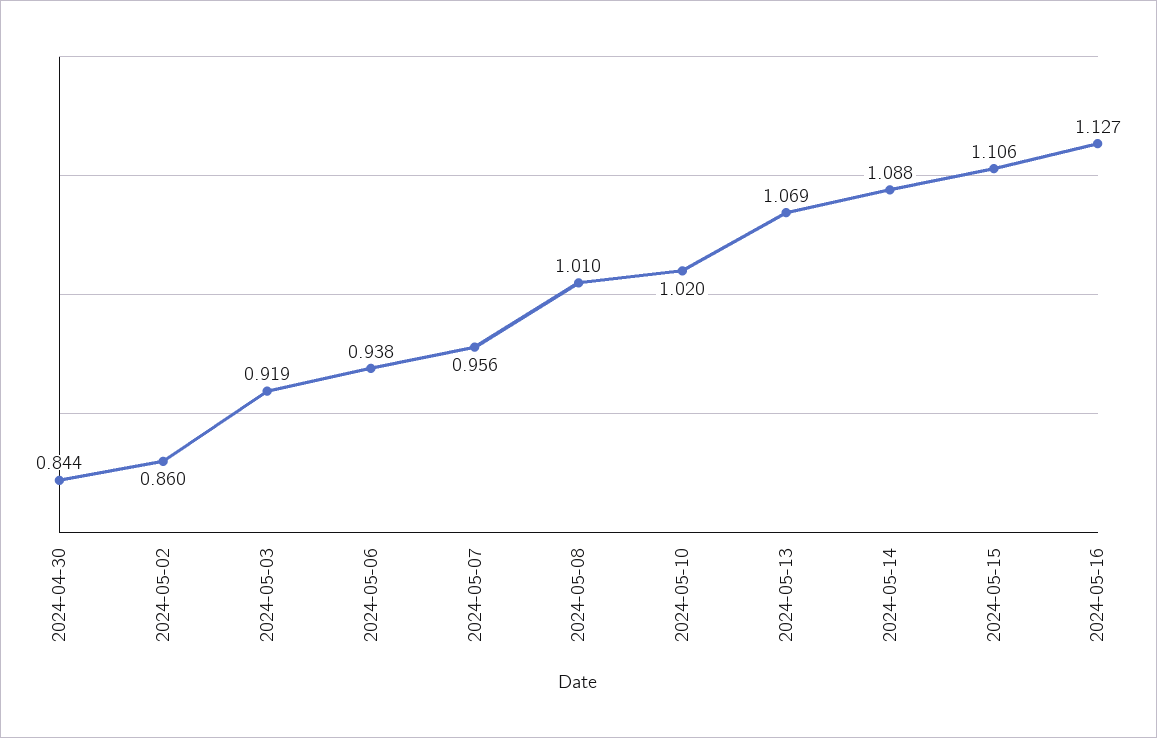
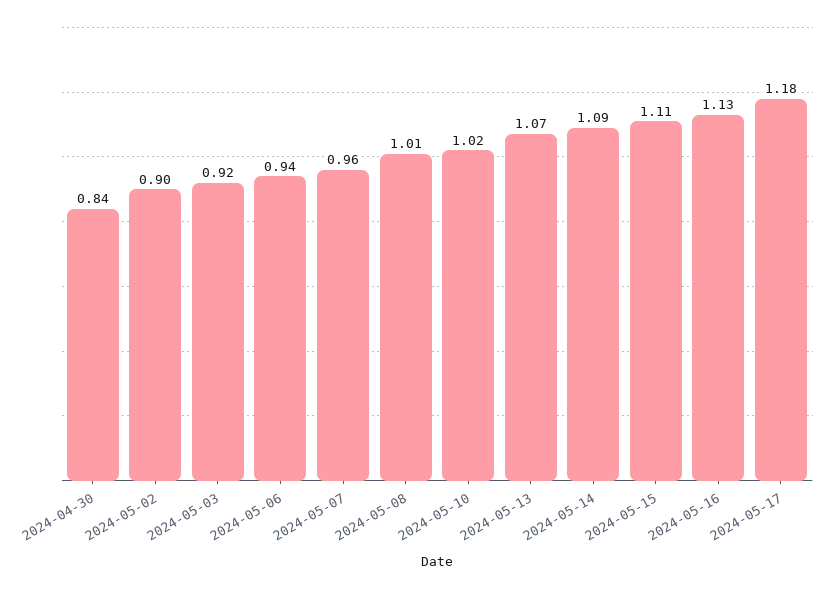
2024-05-02: 0.86 -> 0.9
2024-05-17: none -> 1.18

